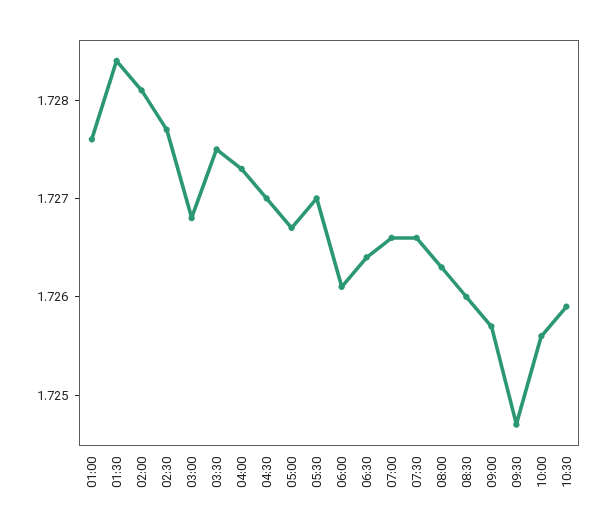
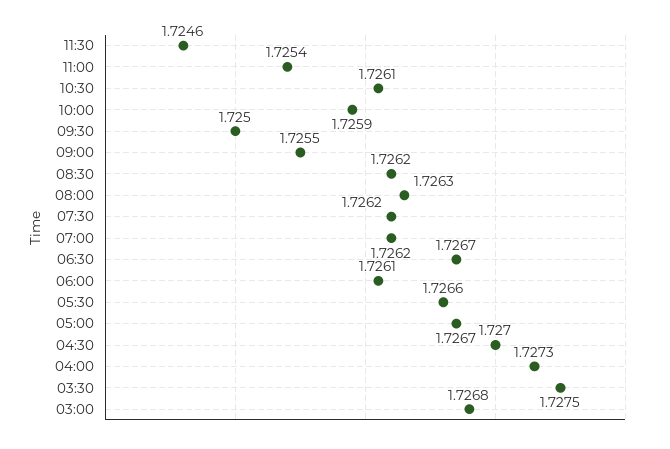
01:00: 1.7276 -> none
01:30: 1.7284 -> none
02:00: 1.7281 -> none
02:30: 1.7277 -> none
05:30: 1.727 -> 1.7266
06:30: 1.7264 -> 1.7267
07:00: 1.7266 -> 1.7262
07:30: 1.7266 -> 1.7262
08:30: 1.726 -> 1.7262
09:00: 1.7257 -> 1.7255
09:30: 1.7247 -> 1.725
10:00: 1.7256 -> 1.7259
10:30: 1.7259 -> 1.7261
11:30: none -> 1.7246
11:00: none -> 1.7254

